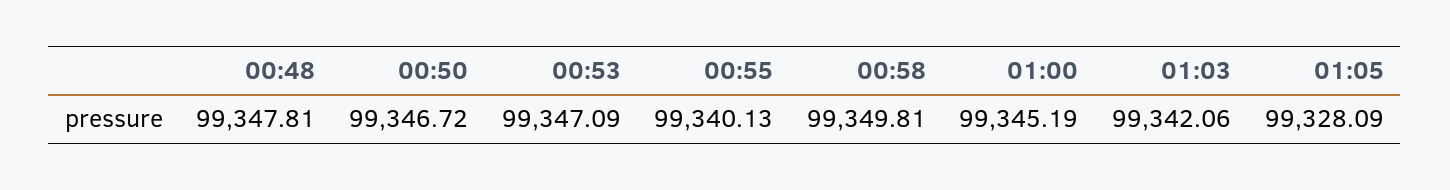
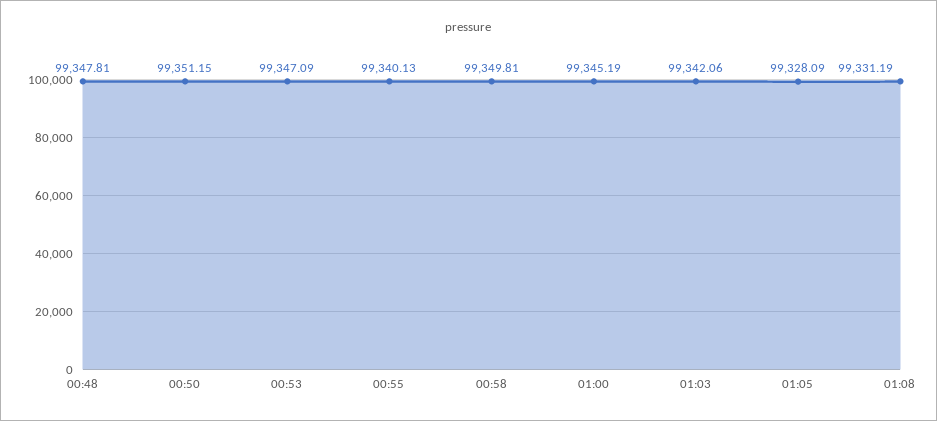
00:50: 99346.72 -> 99351.15
01:08: none -> 99331.19

